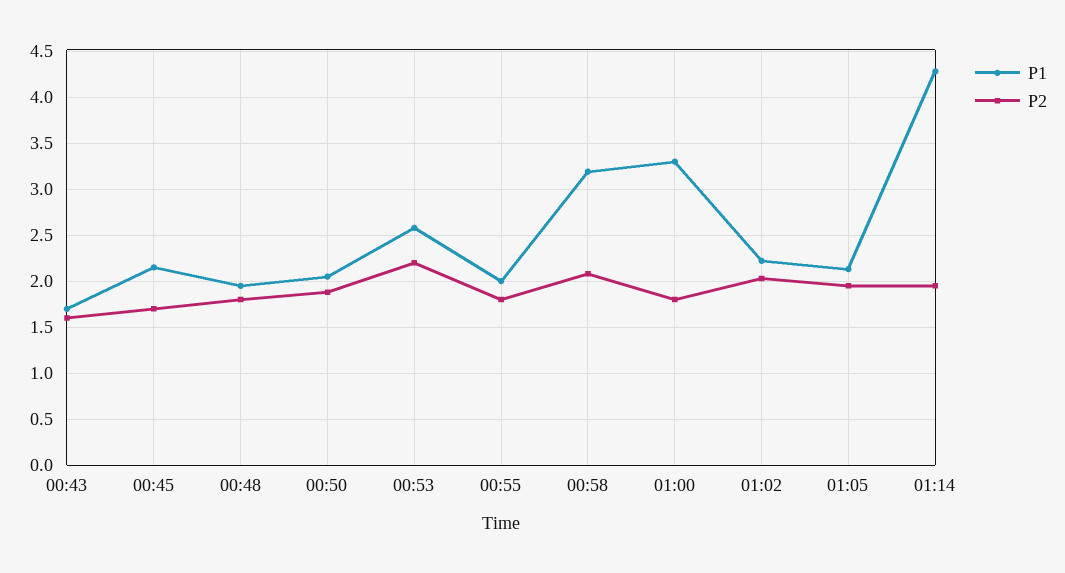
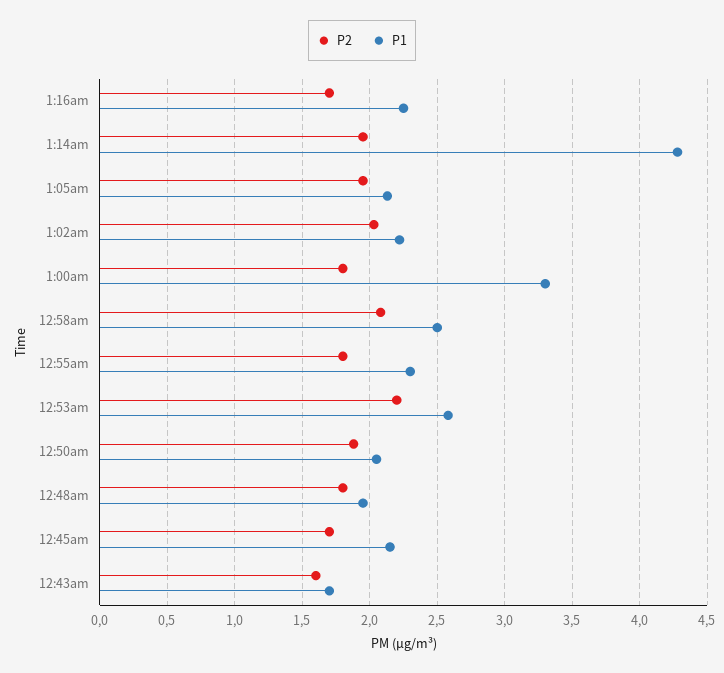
P1, 00:55: 2 -> 2.3
P1, 00:58: 3.2 -> 2.5
P2, 1:16am: none -> 1.7
P1, 1:16am: none -> 2.25

